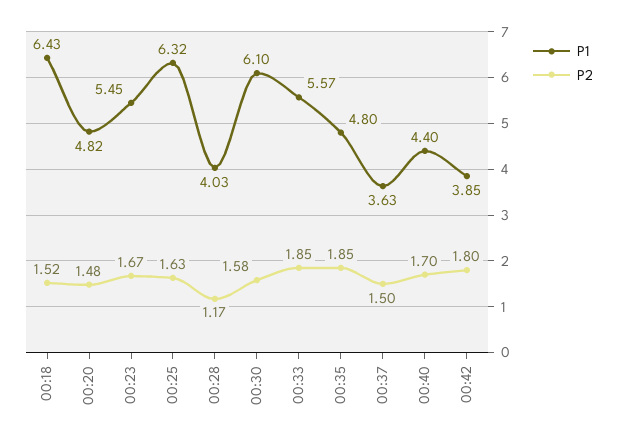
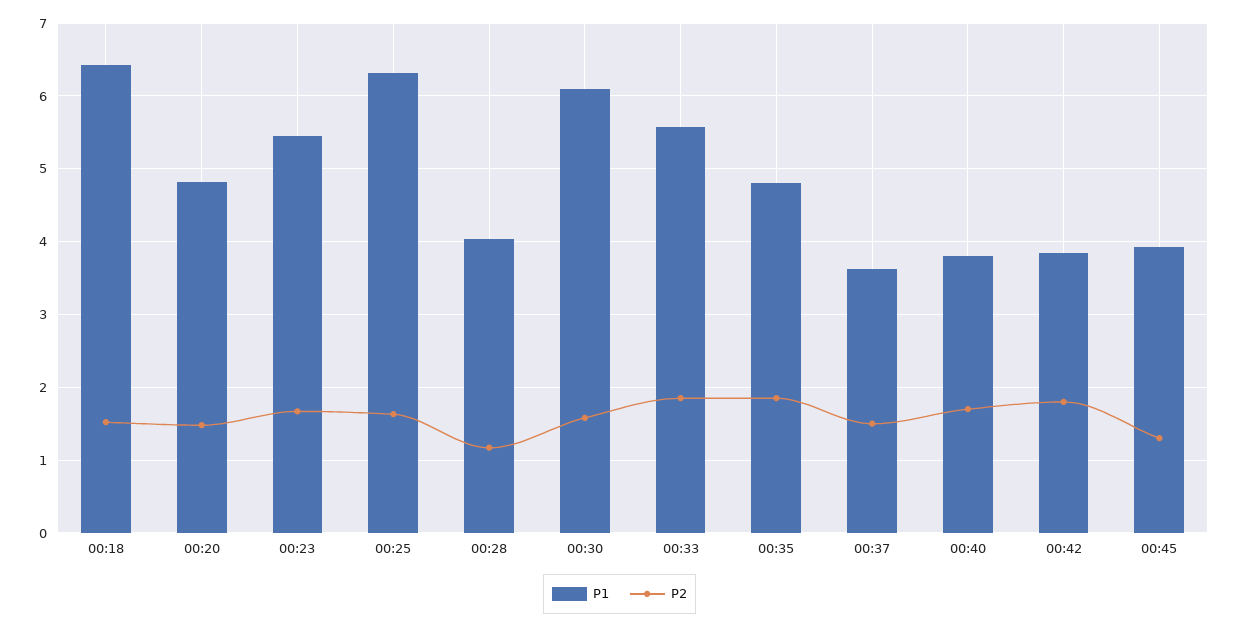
P1, 00:40: 4.4 -> 3.8
P1, 00:45: none -> 3.9
P2, 00:45: none -> 1.3

